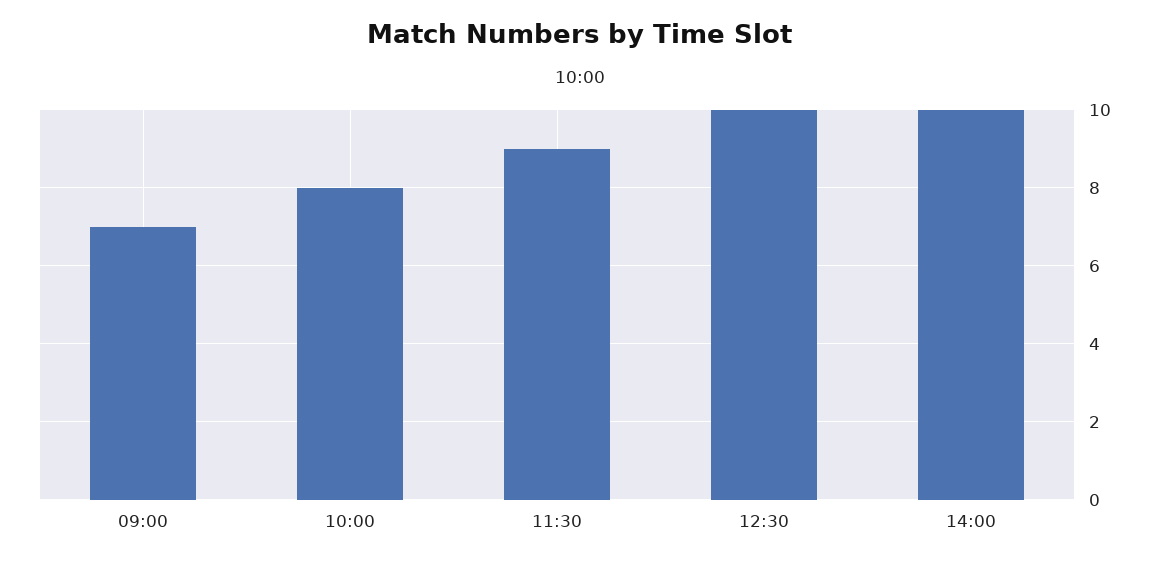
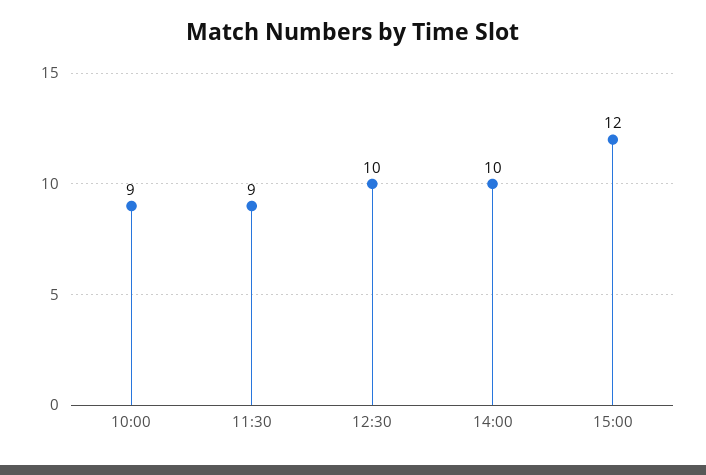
09:00: 7 -> none
10:00: 8 -> 9
15:00: none -> 12

